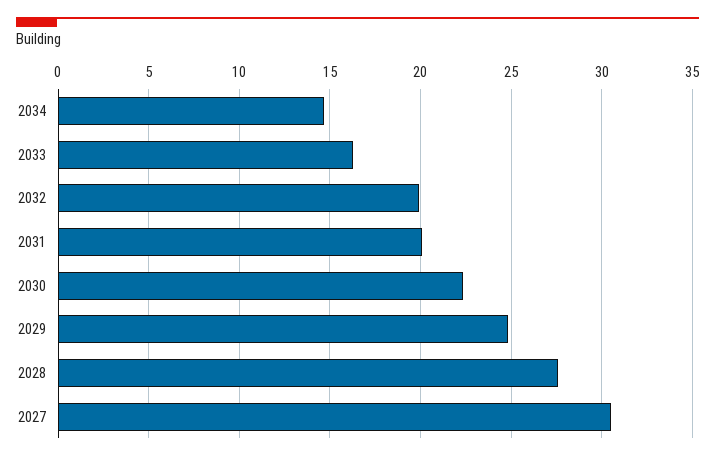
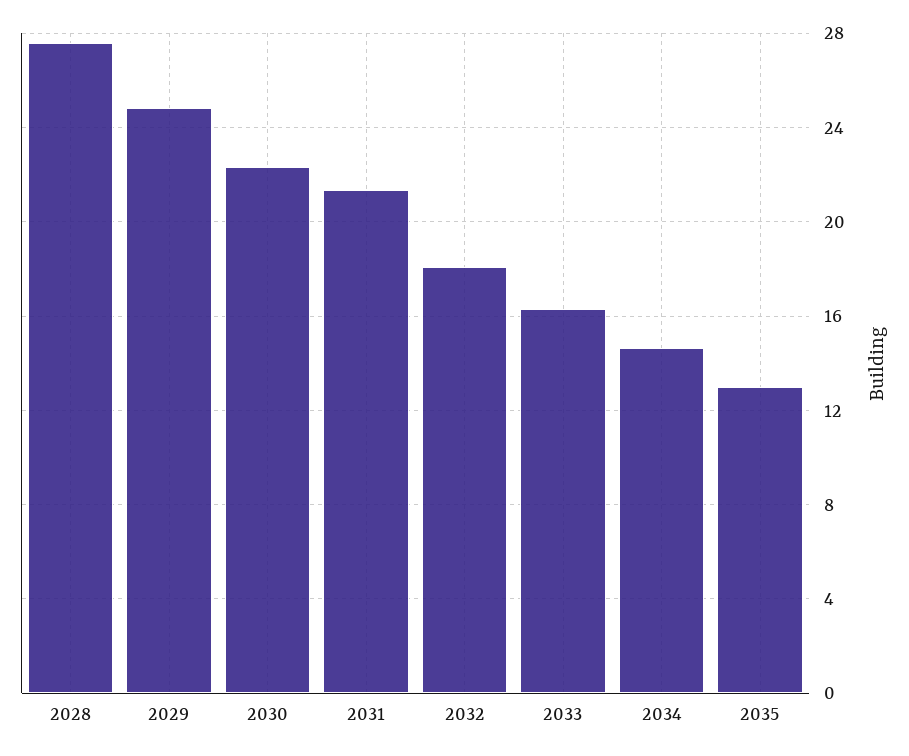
2032: 20 -> 18
2031: 20 -> 21.5
2027: 30.5 -> none
2035: none -> 13

